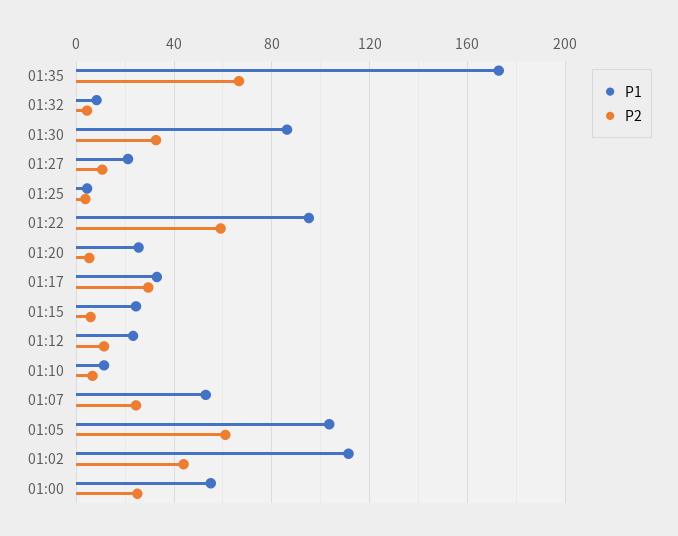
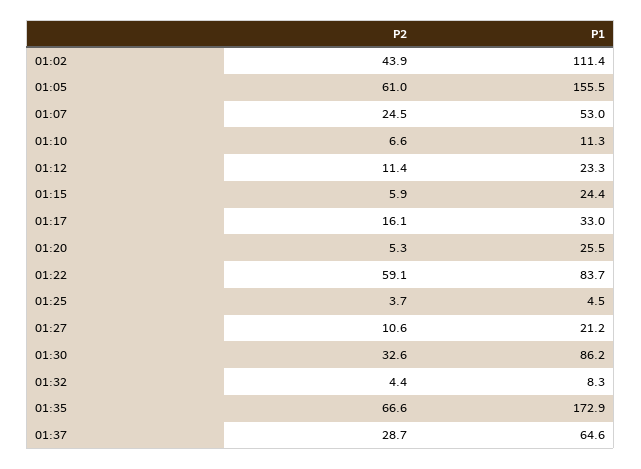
P1, 01:22: 95 -> 83.7
P2, 01:17: 30 -> 16.1
P1, 01:05: 105 -> 155.5
P1, 01:00: 55 -> none
P2, 01:00: 25 -> none
P2, 01:37: none -> 28.7
P1, 01:37: none -> 64.6

